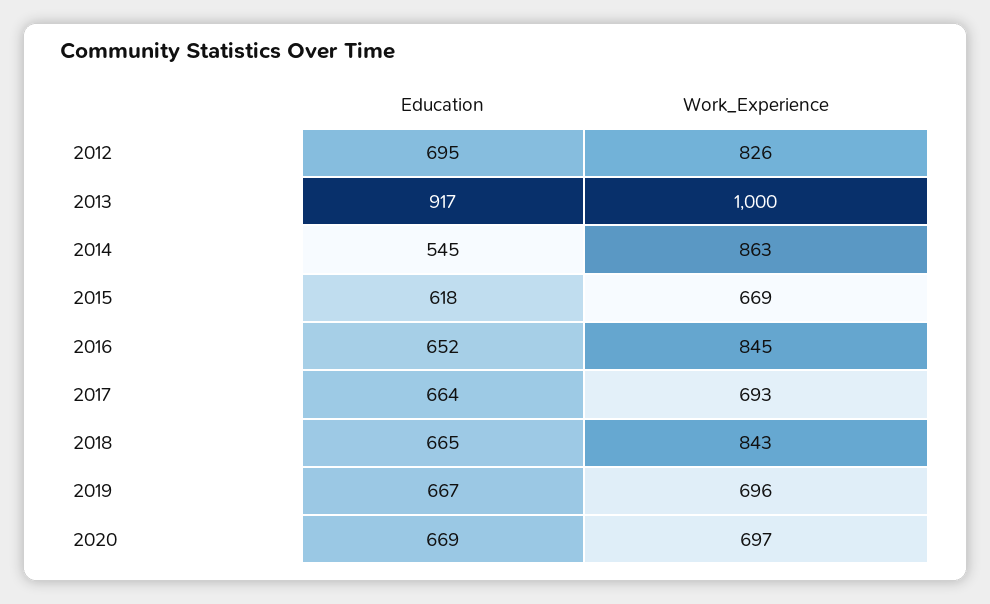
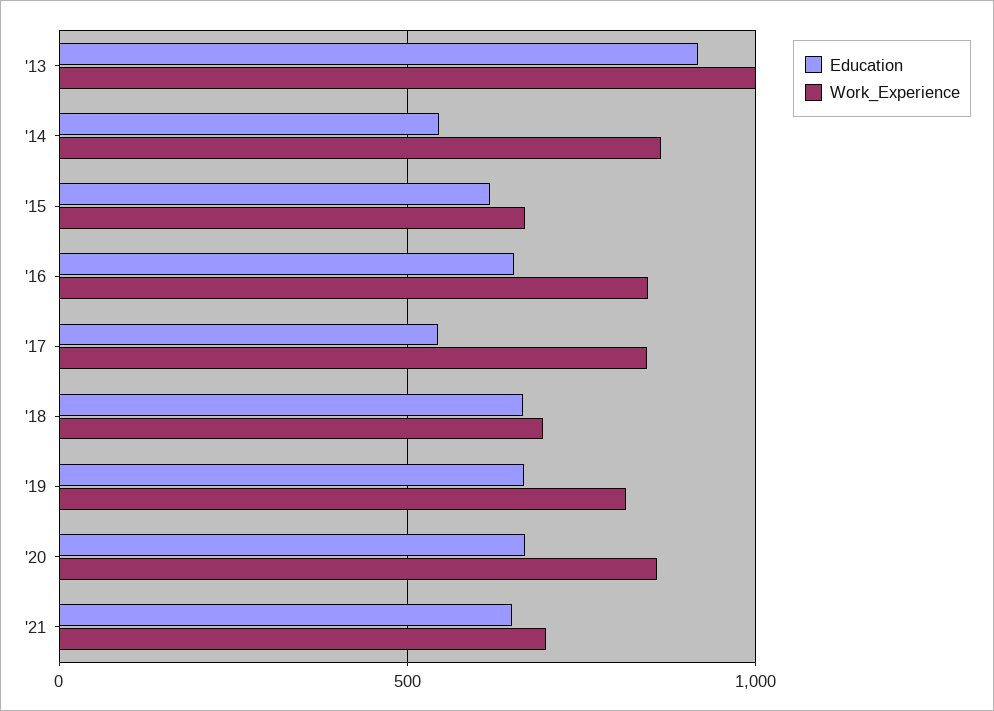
Education, 2012: 695 -> none
Work_Experience, 2012: 826 -> none
Education, 2017: 664 -> 550
Work_Experience, 2017: 693 -> 850
Work_Experience, 2018: 843 -> 700
Work_Experience, 2019: 696 -> 800
Work_Experience, 2020: 697 -> 850
Education, '21: none -> 650
Work_Experience, '21: none -> 700

